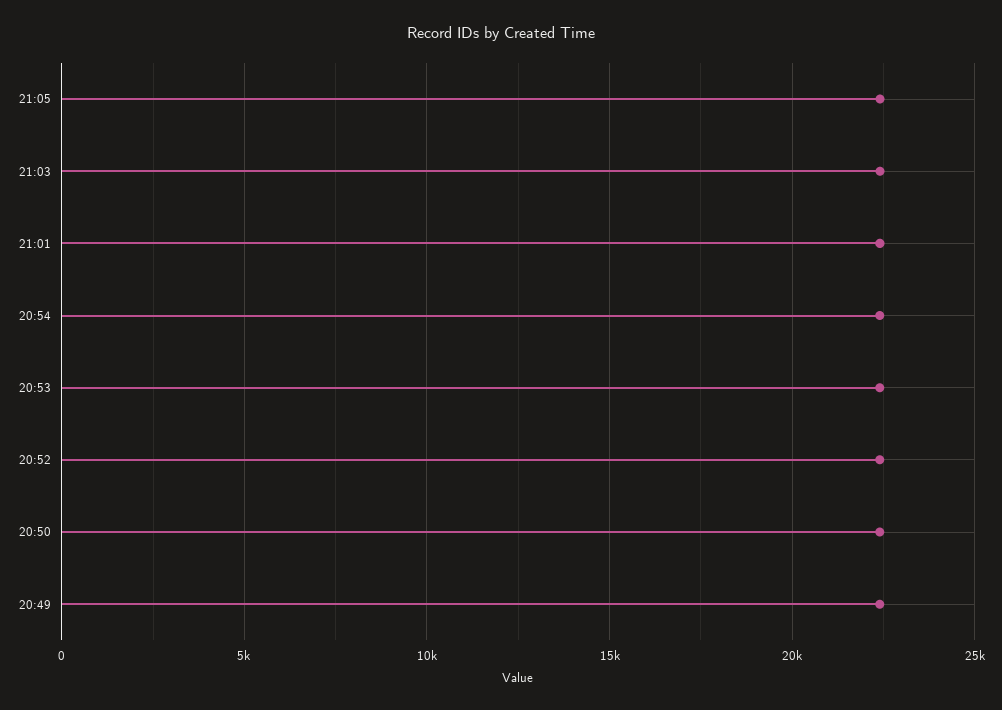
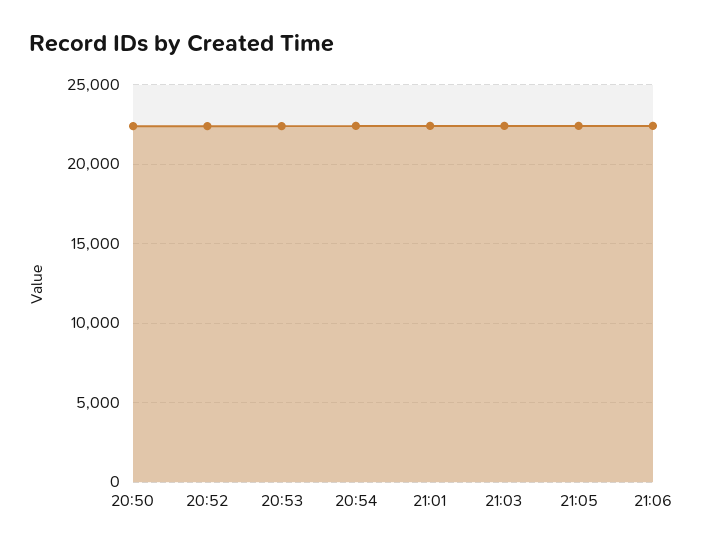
20:49: 22500 -> none
21:06: none -> 22500

